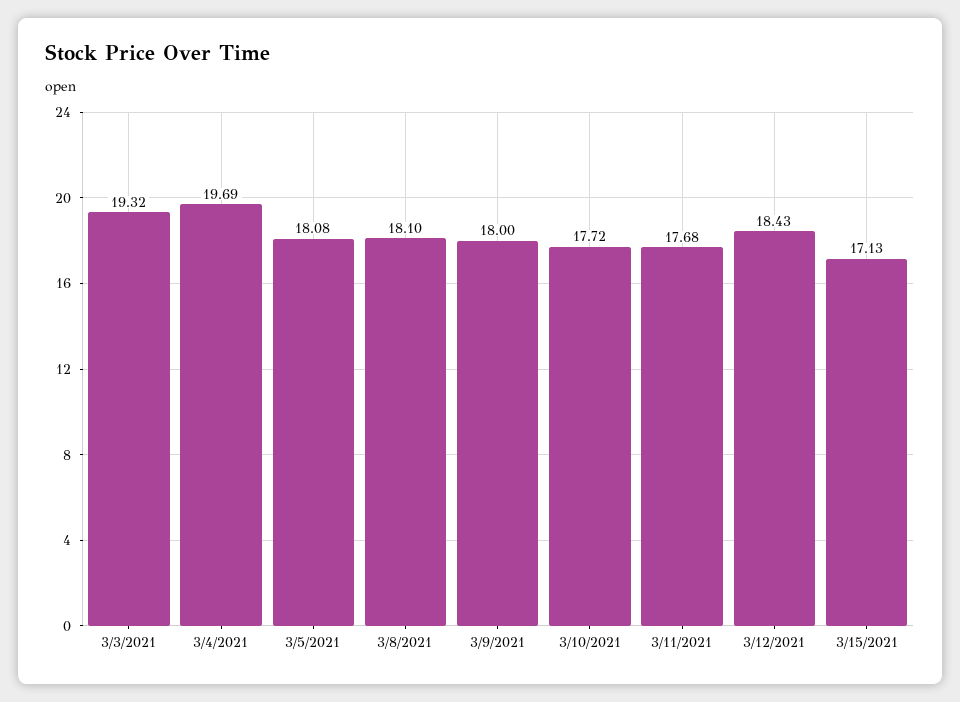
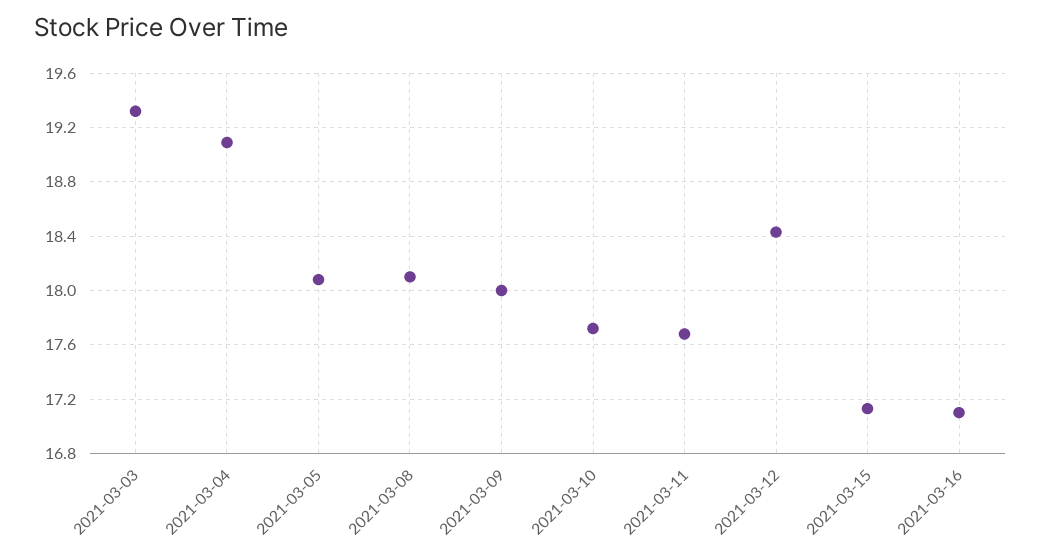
3/4/2021: 19.69 -> 19.1
2021-03-16: none -> 17.1

